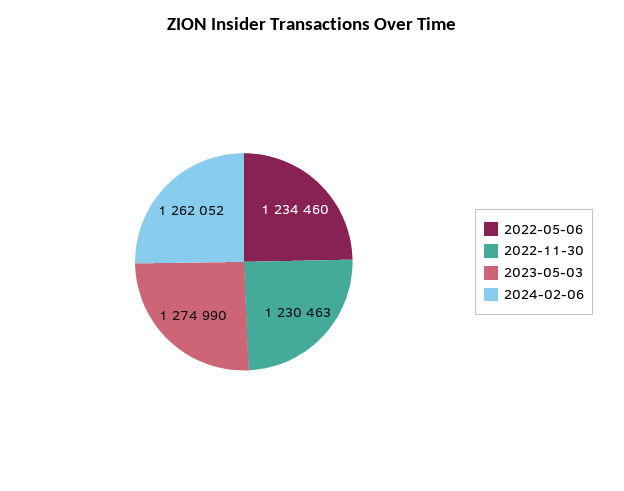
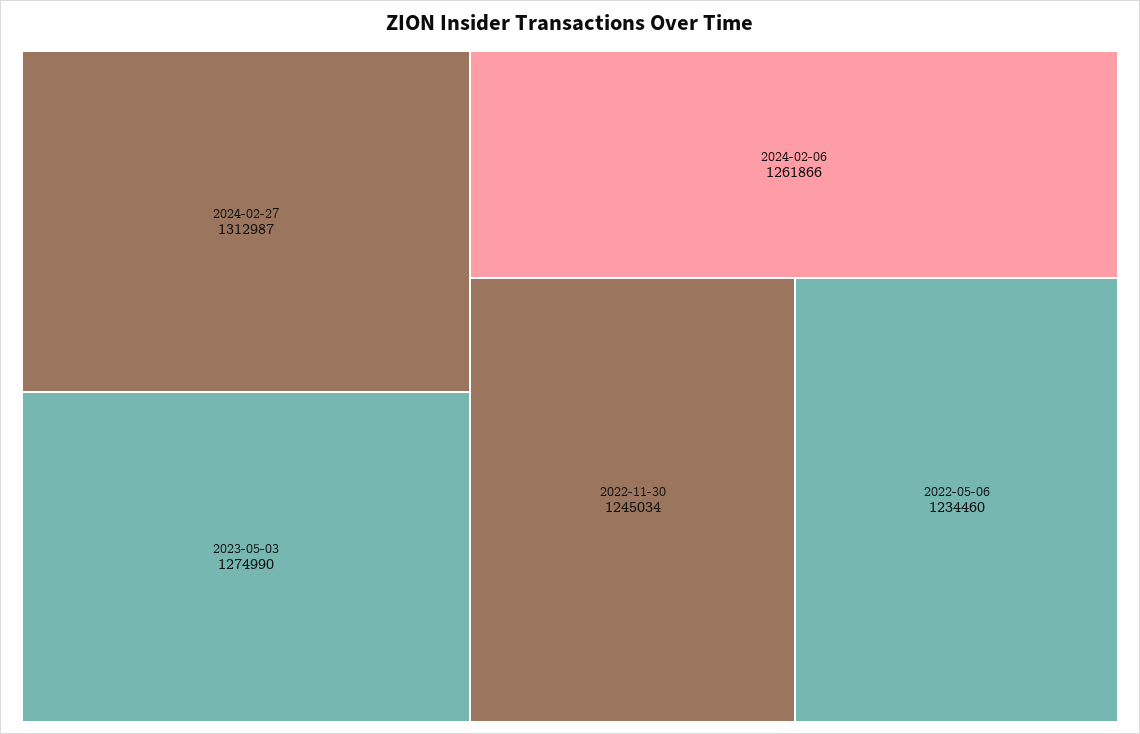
2022-11-30: 1230463 -> 1245034
2024-02-06: 1262052 -> 1261866
2024-02-27: none -> 1312987

